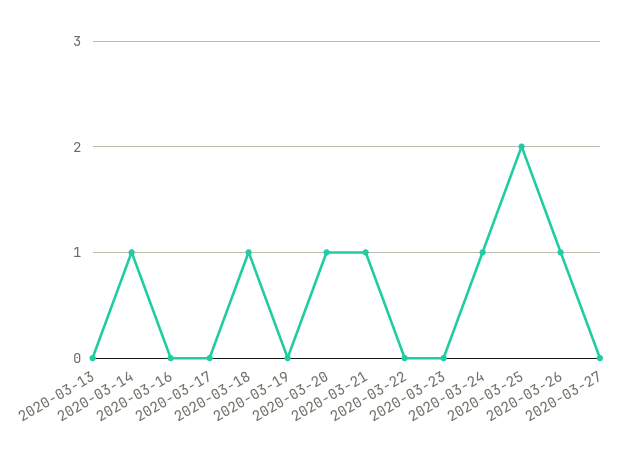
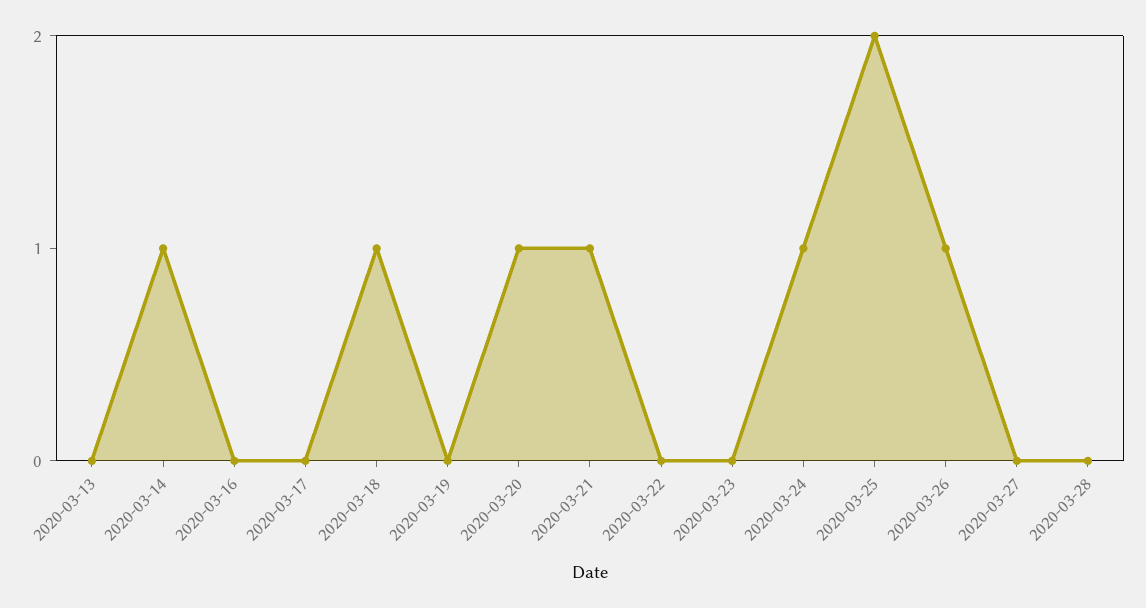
2020-03-28: none -> 0

